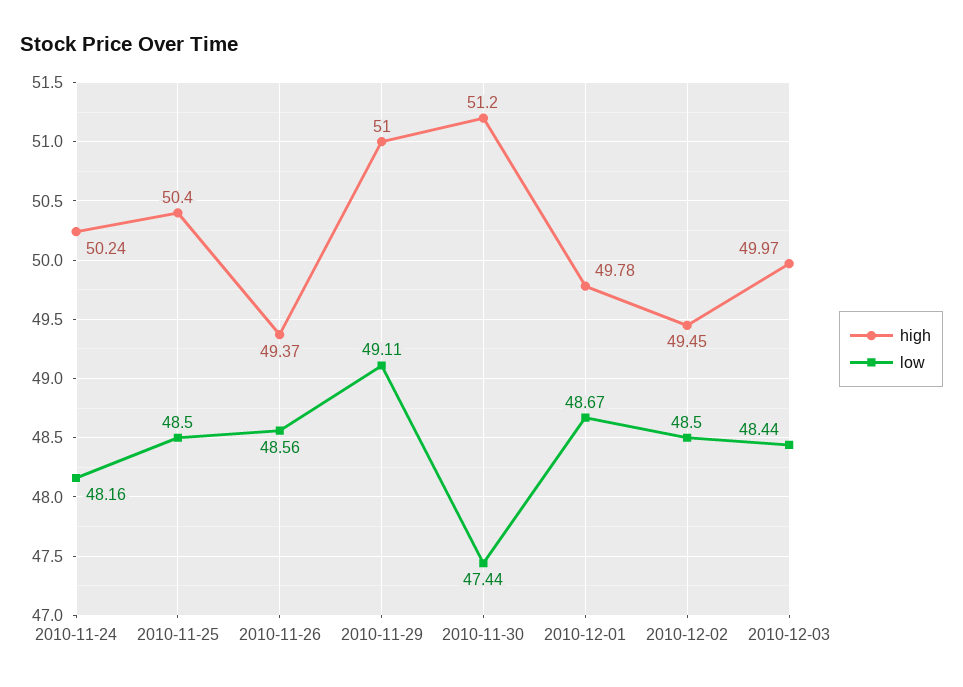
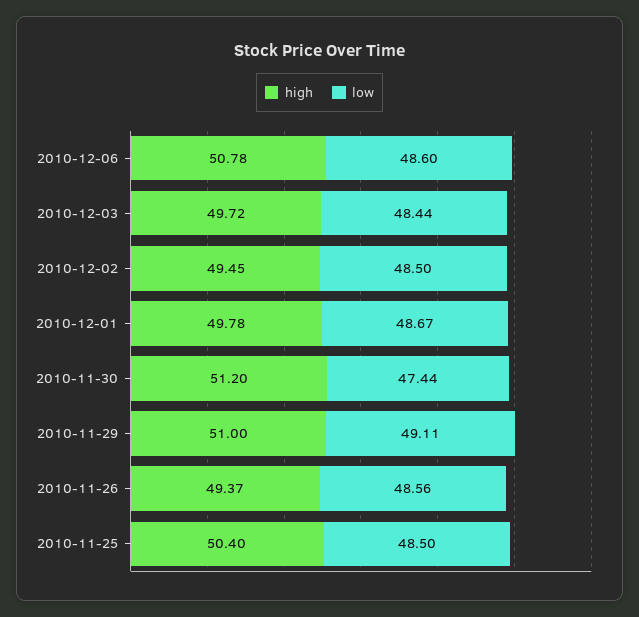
high, 2010-11-24: 50.24 -> none
low, 2010-11-24: 48.16 -> none
high, 2010-12-03: 49.97 -> 49.72
high, 2010-12-06: none -> 50.78
low, 2010-12-06: none -> 48.6

